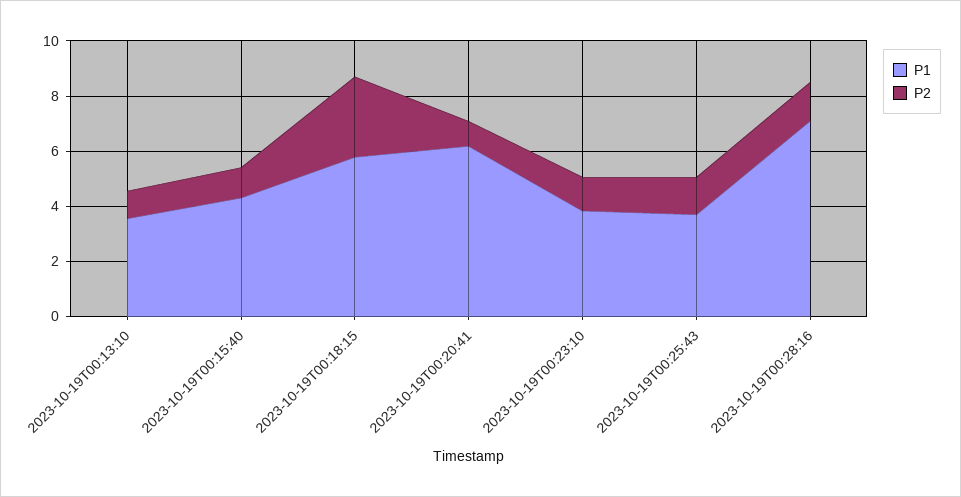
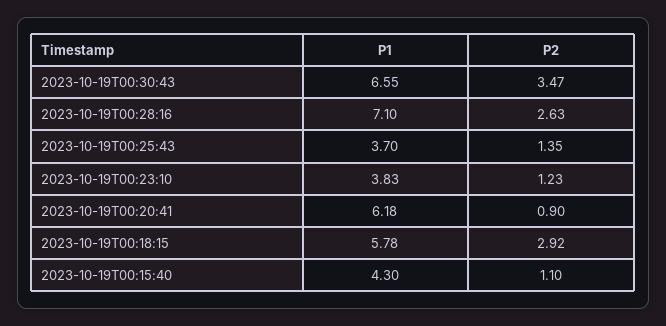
P1, 2023-10-19T00:13:10: 3.5 -> none
P2, 2023-10-19T00:13:10: 1 -> none
P2, 2023-10-19T00:28:16: 1.5 -> 2.63
P1, 2023-10-19T00:30:43: none -> 6.55
P2, 2023-10-19T00:30:43: none -> 3.47

